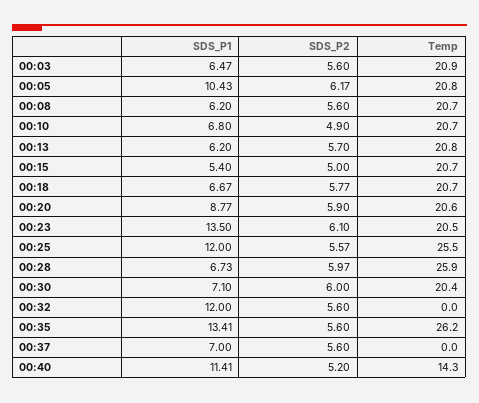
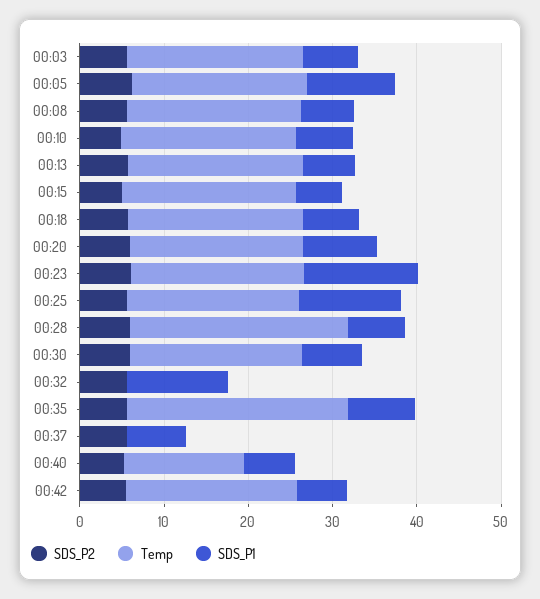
Temp, 00:25: 25.5 -> 20
SDS_P1, 00:35: 13.41 -> 8
SDS_P1, 00:40: 11.41 -> 6
SDS_P2, 00:42: none -> 6
Temp, 00:42: none -> 20
SDS_P1, 00:42: none -> 6

